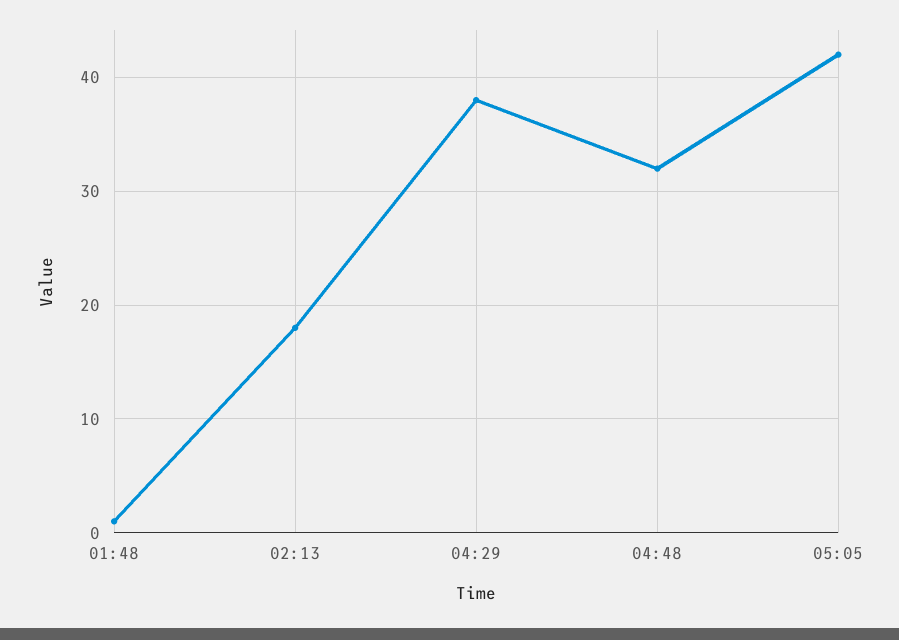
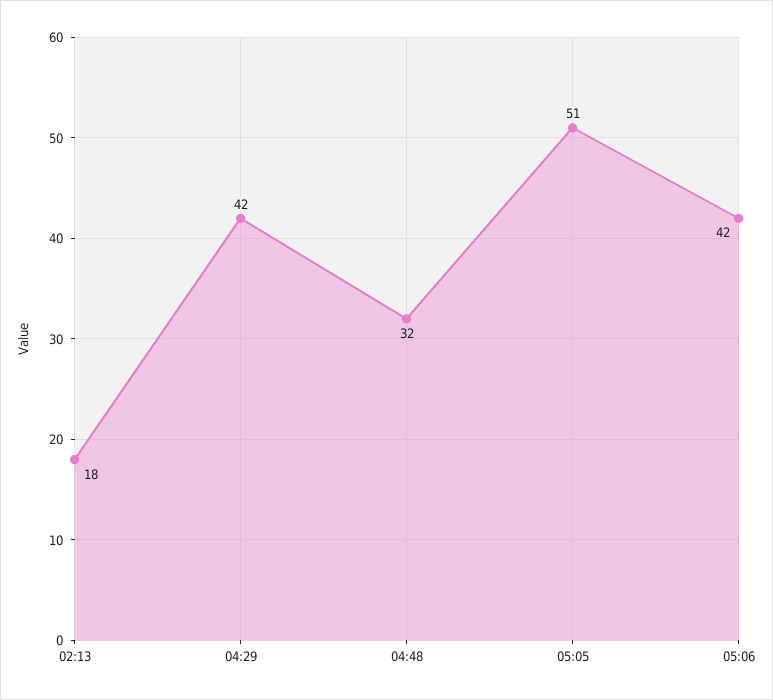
01:48: 1 -> none
04:29: 38 -> 42
05:05: 42 -> 51
05:06: none -> 42

